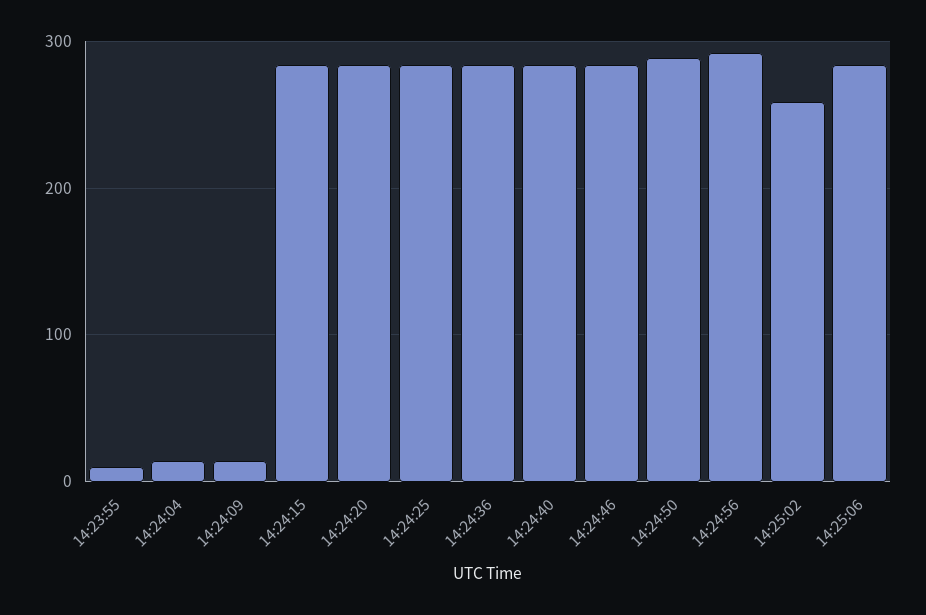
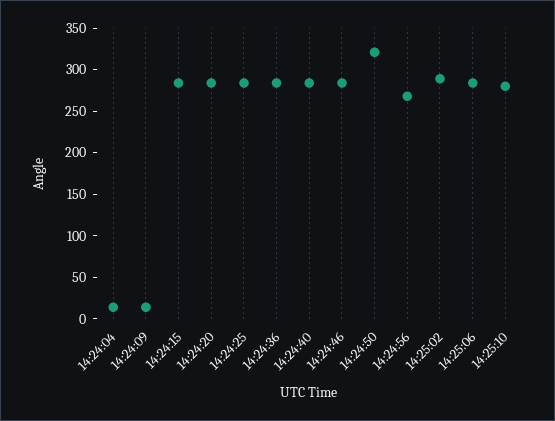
14:23:55: 10 -> none
14:24:50: 290 -> 320
14:24:56: 290 -> 270
14:25:02: 260 -> 290
14:25:10: none -> 280

